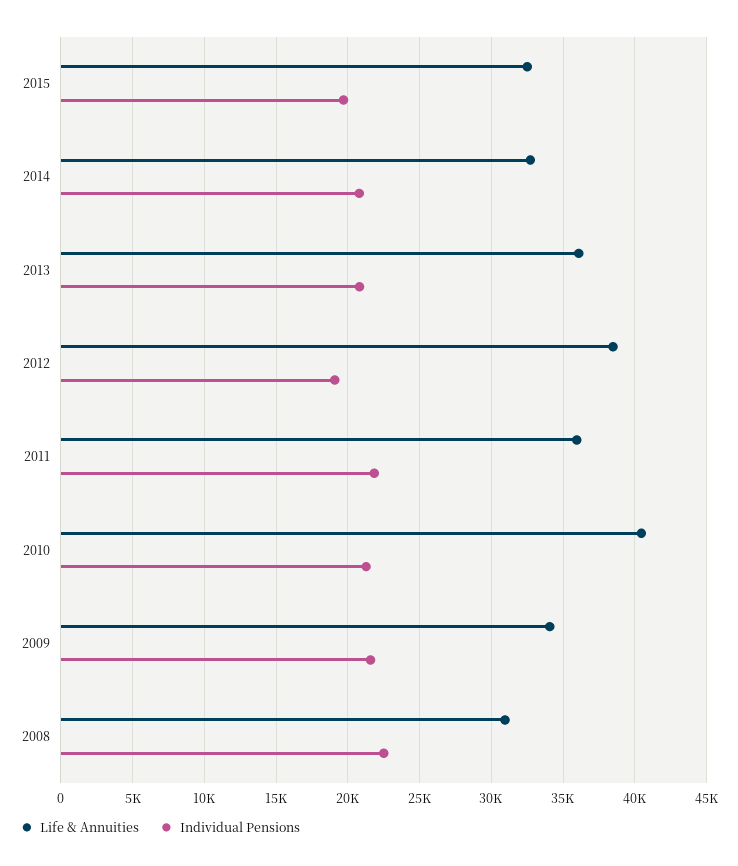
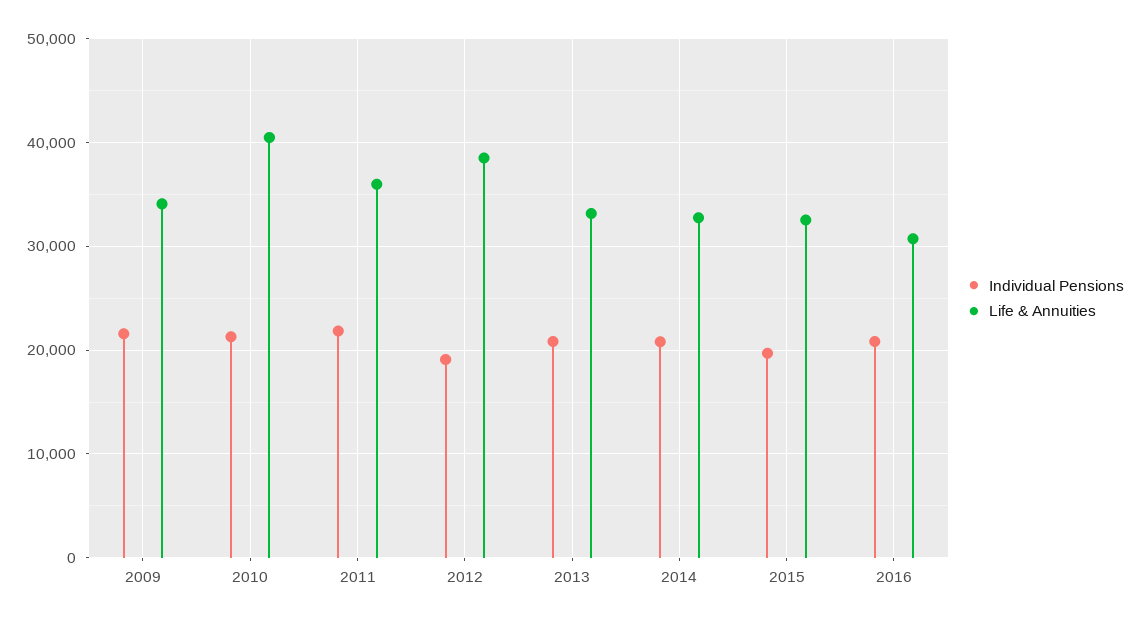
Life & Annuities, 2013: 36000 -> 33000
Life & Annuities, 2008: 31000 -> none
Individual Pensions, 2008: 22500 -> none
Individual Pensions, 2016: none -> 21000
Life & Annuities, 2016: none -> 31000

